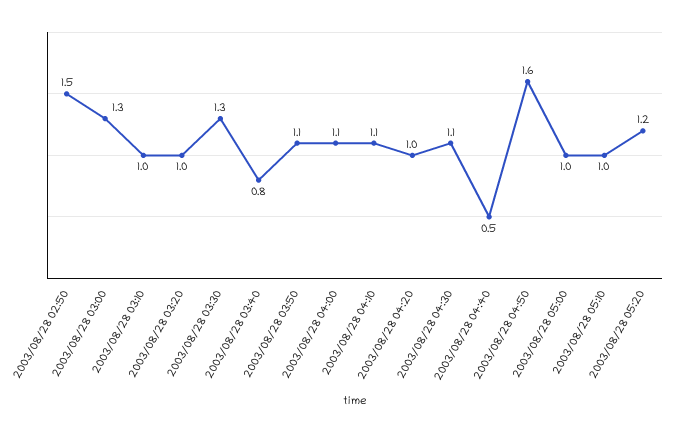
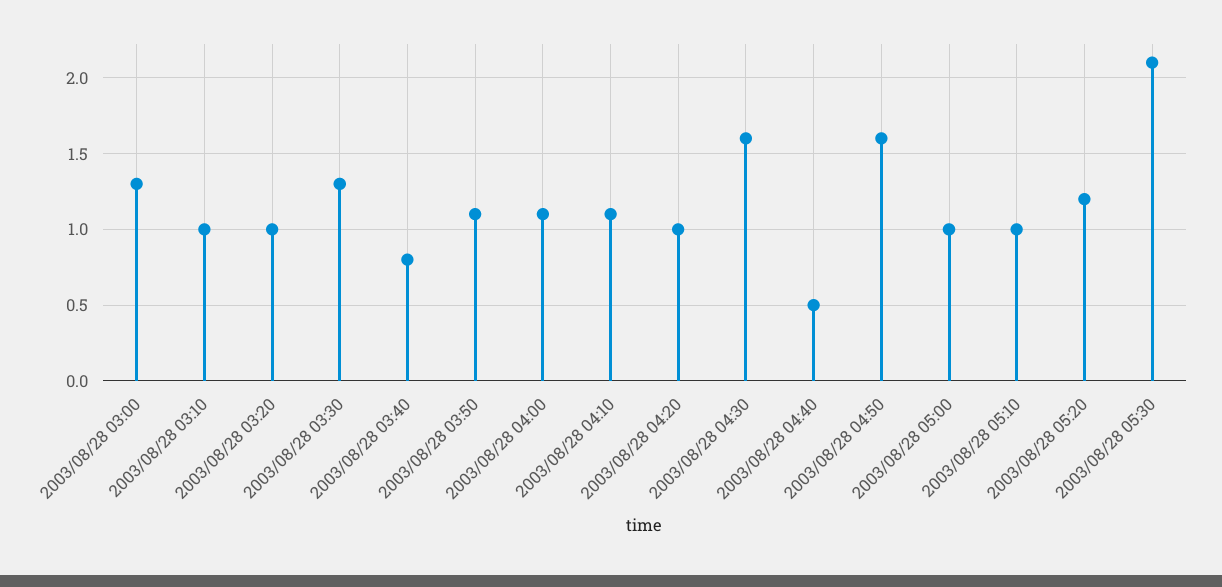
2003/08/28 02:50: 1.5 -> none
2003/08/28 04:30: 1.1 -> 1.6
2003/08/28 05:30: none -> 2.1

